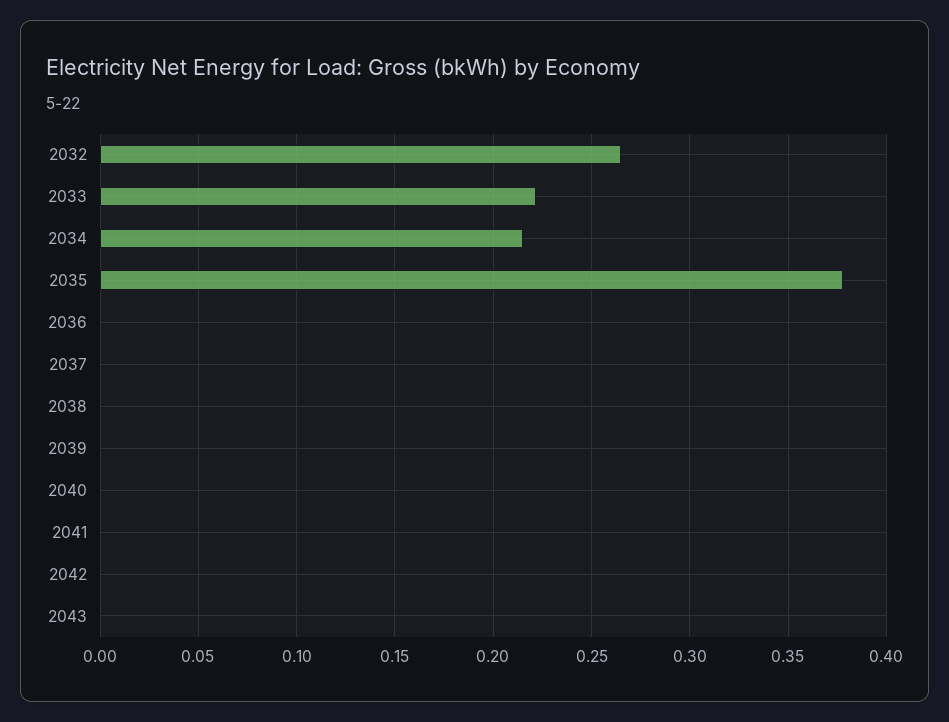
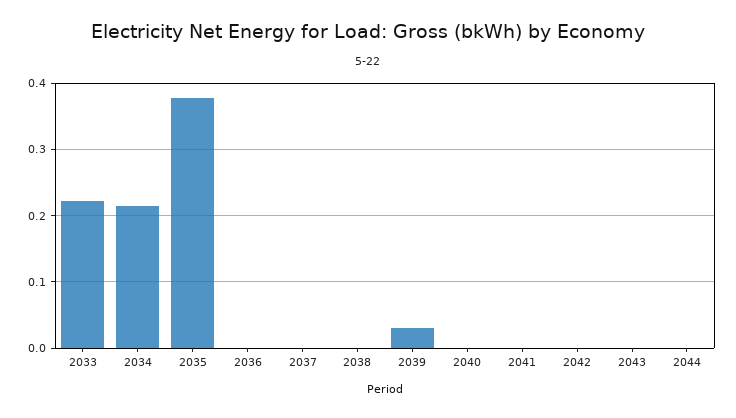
2032: 0.265 -> none
2039: 0 -> 0.03
2044: none -> 0

